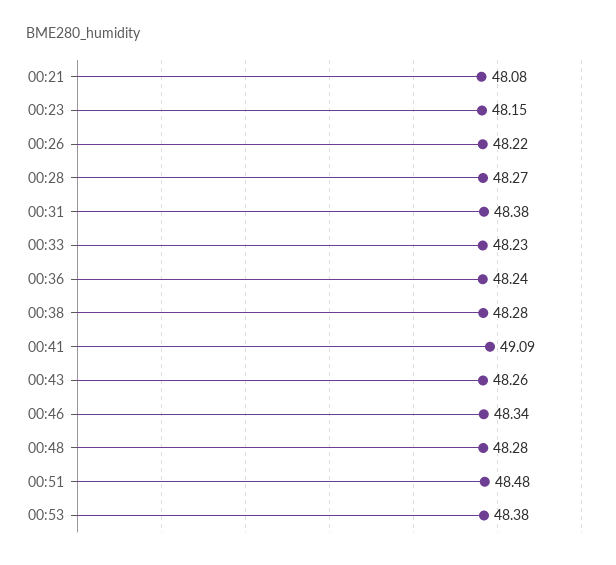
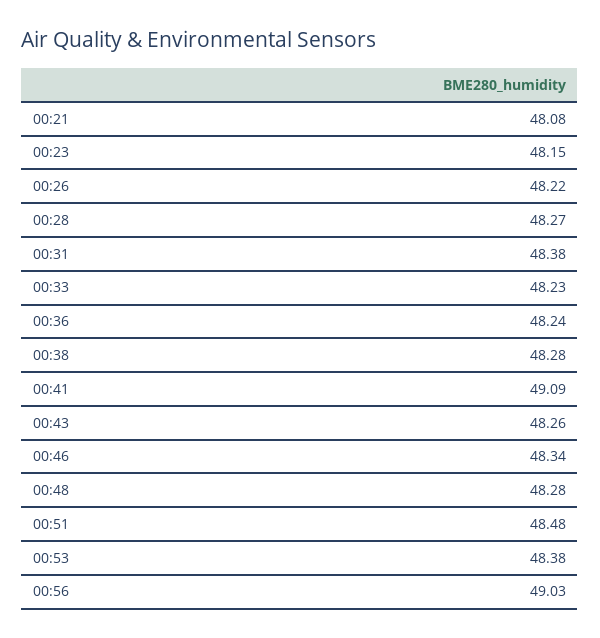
00:56: none -> 49.03

